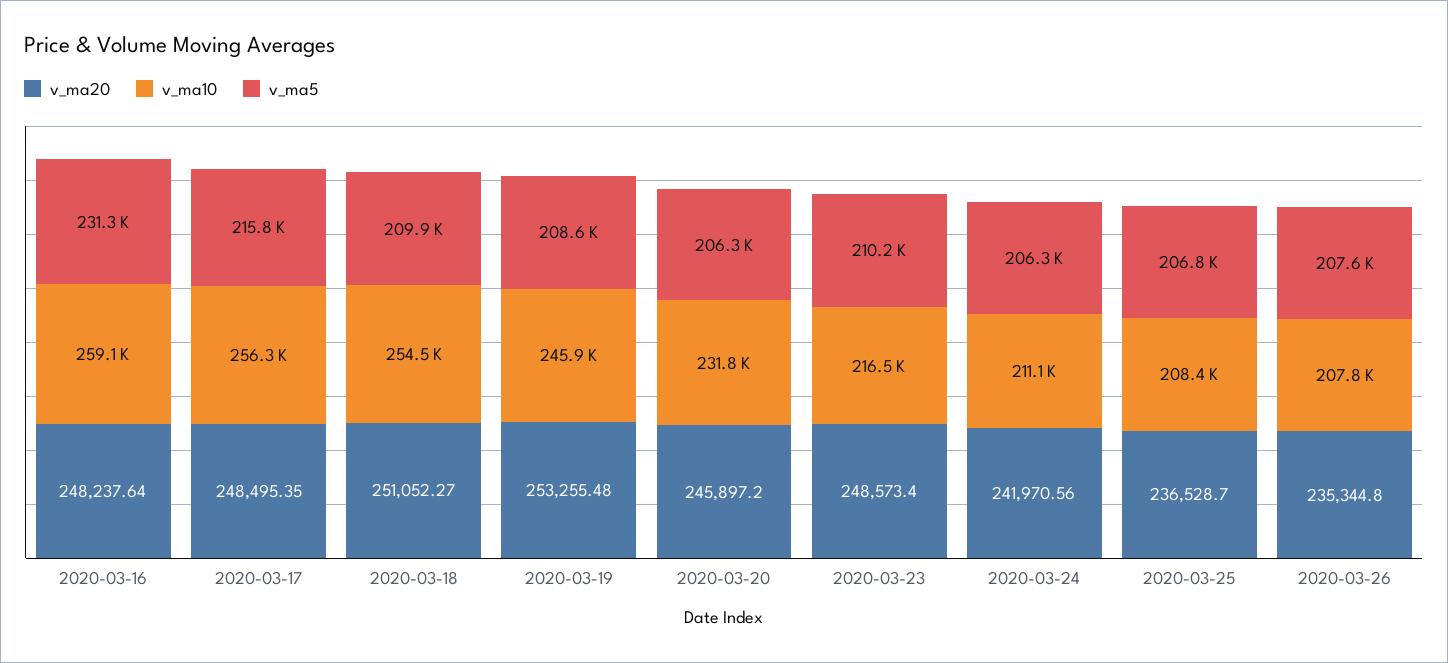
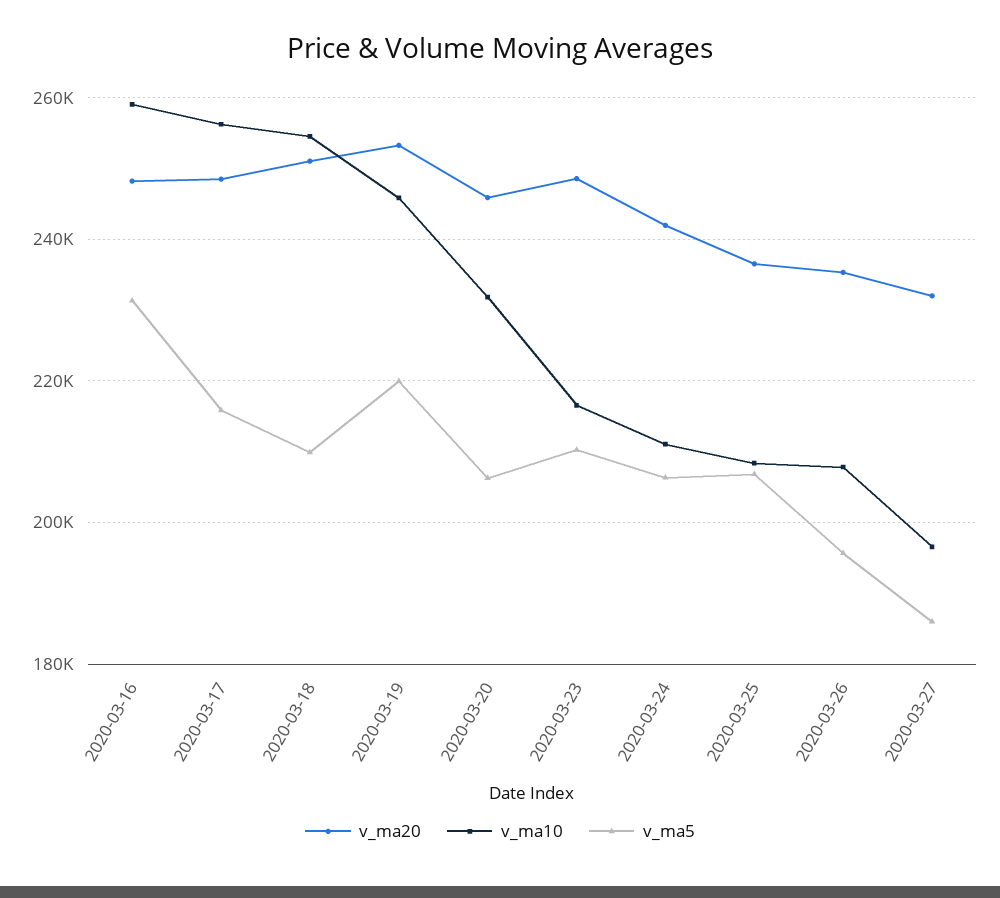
v_ma5, 2020-03-19: 208600 -> 220000
v_ma5, 2020-03-26: 207600 -> 196000
v_ma20, 2020-03-27: none -> 232000
v_ma10, 2020-03-27: none -> 196000
v_ma5, 2020-03-27: none -> 186000

